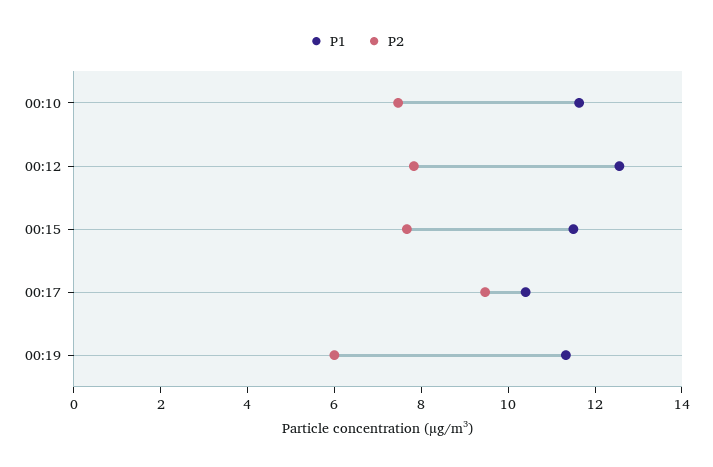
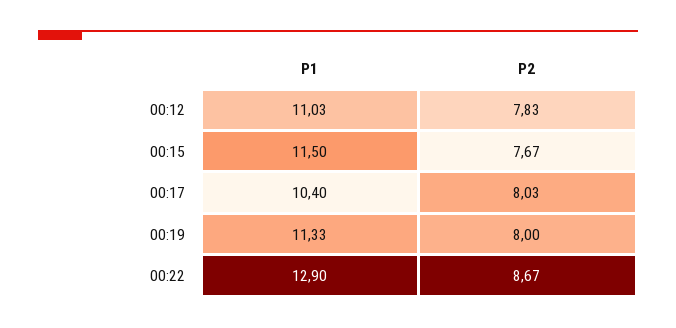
P1, 00:10: 11.5 -> none
P2, 00:10: 7.5 -> none
P1, 00:12: 12.5 -> 11.03
P2, 00:17: 9.5 -> 8.03
P2, 00:19: 6 -> 8
P1, 00:22: none -> 12.9
P2, 00:22: none -> 8.67

